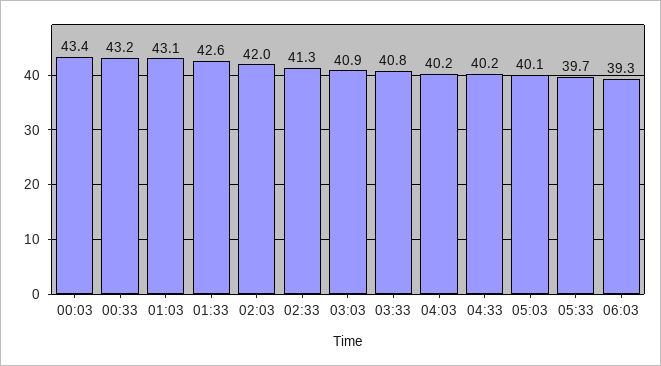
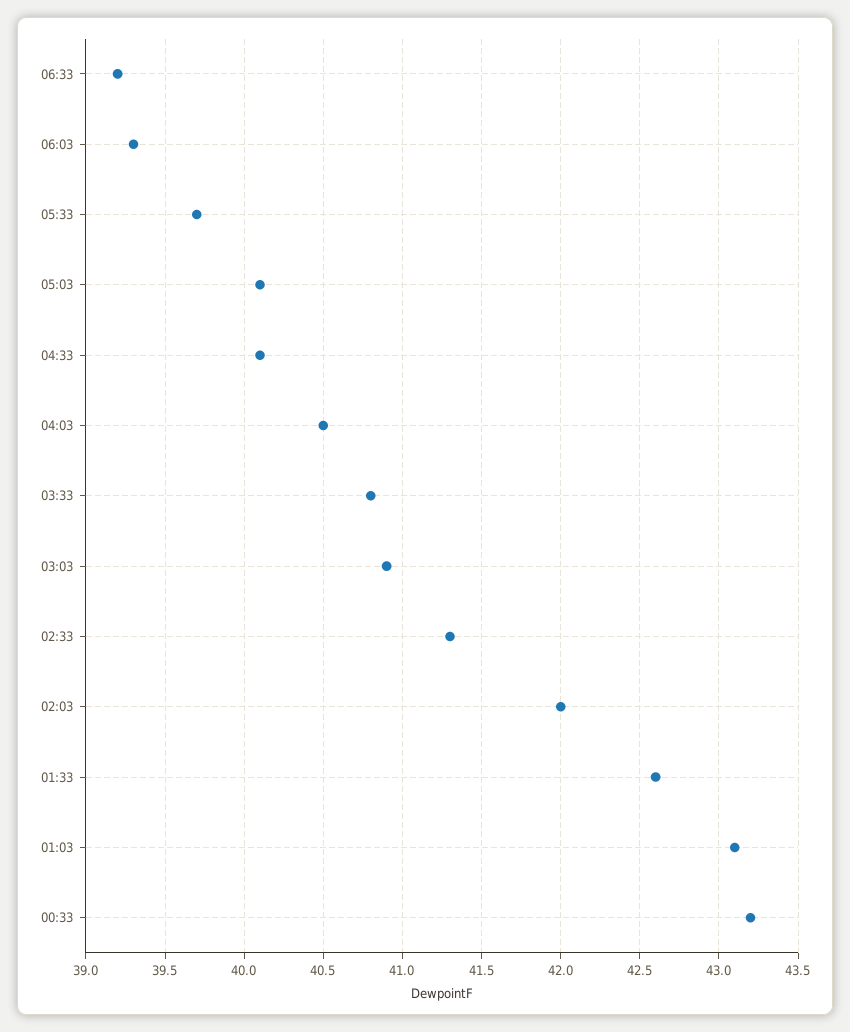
00:03: 43.4 -> none
04:03: 40.2 -> 40.5
04:33: 40.2 -> 40.1
06:33: none -> 39.2

